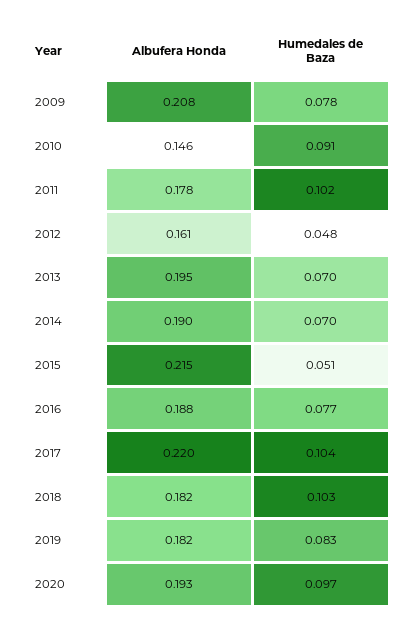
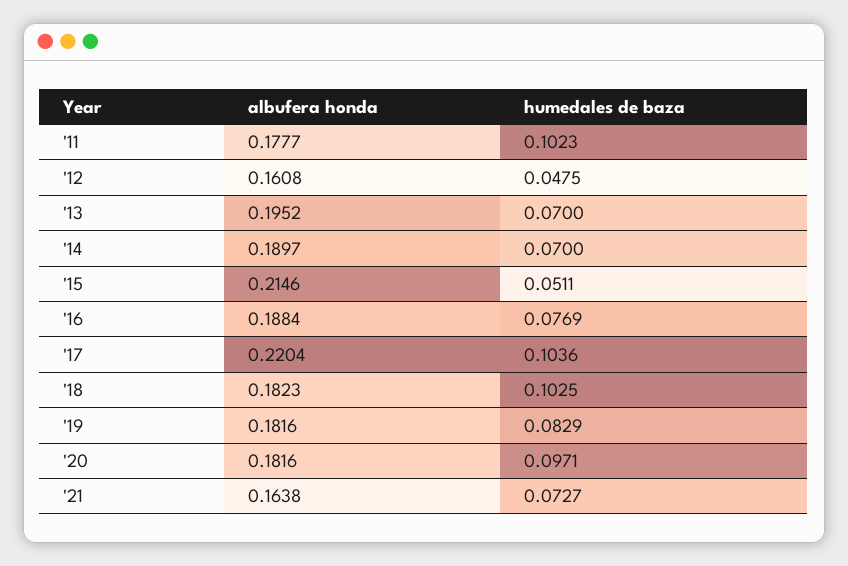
Albufera Honda, 2009: 0.208 -> none
Humedales de Baza, 2009: 0.078 -> none
Albufera Honda, 2010: 0.146 -> none
Humedales de Baza, 2010: 0.091 -> none
Albufera Honda, 2020: 0.193 -> 0.1816
Albufera Honda, '21: none -> 0.1638
Humedales de Baza, '21: none -> 0.0727

